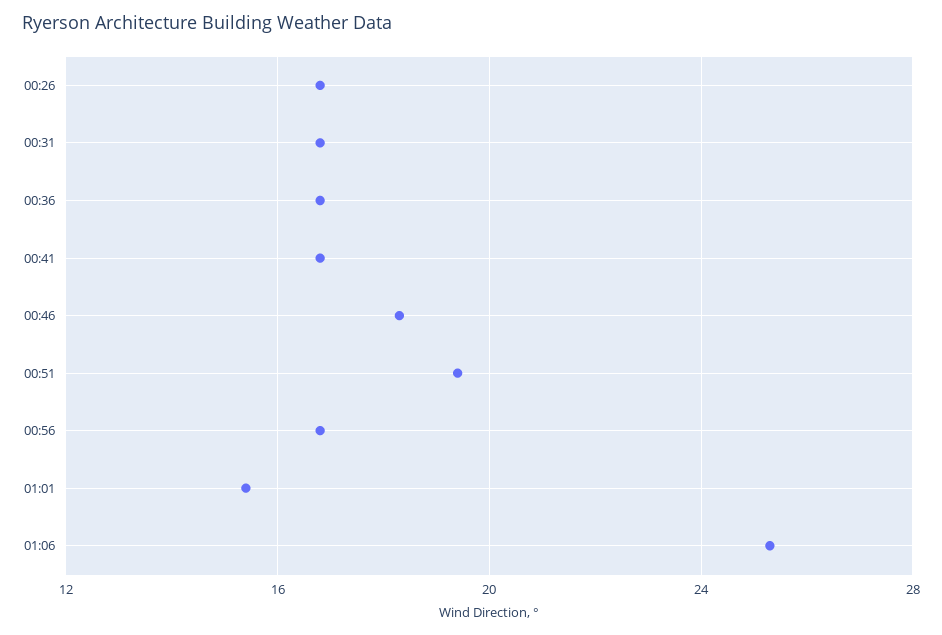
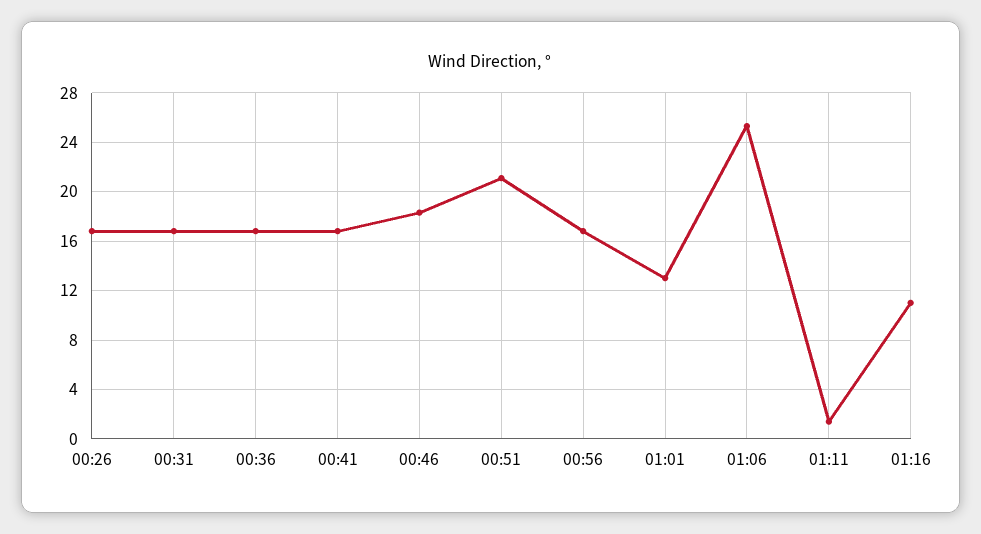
00:51: 19.5 -> 21
01:01: 15.5 -> 13
01:11: none -> 1.5
01:16: none -> 11

